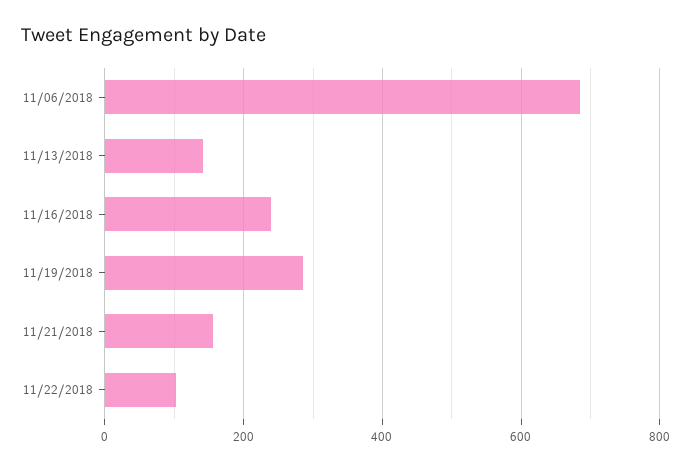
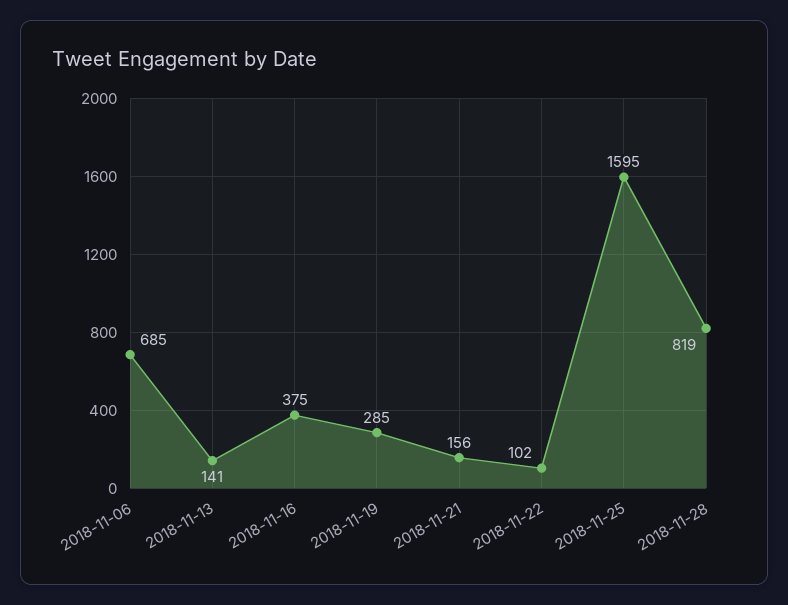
11/16/2018: 240 -> 375
2018-11-25: none -> 1595
2018-11-28: none -> 819

